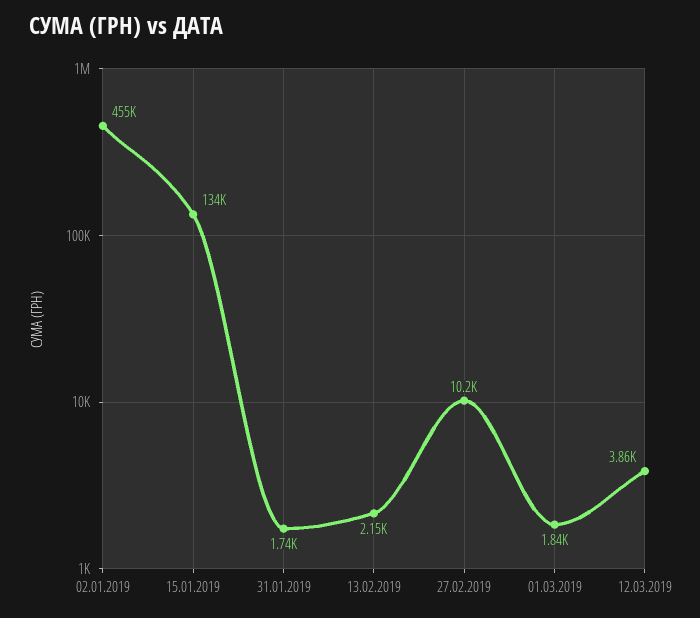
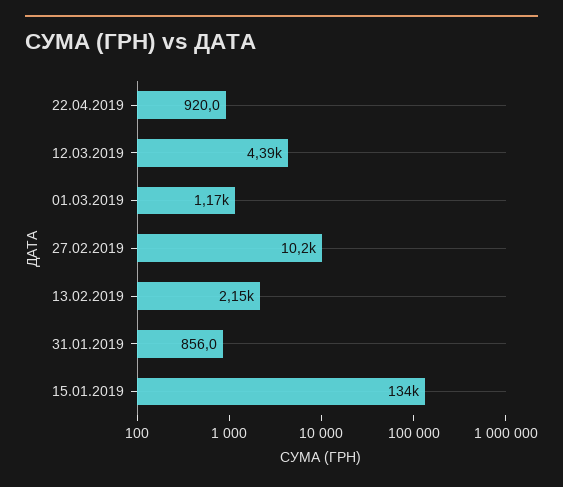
02.01.2019: 455000 -> none
31.01.2019: 1740 -> 856
01.03.2019: 1840 -> 1170
12.03.2019: 3860 -> 4390
22.04.2019: none -> 920

